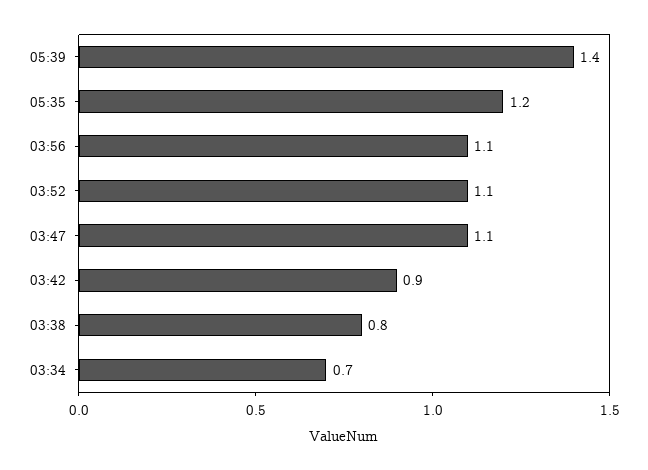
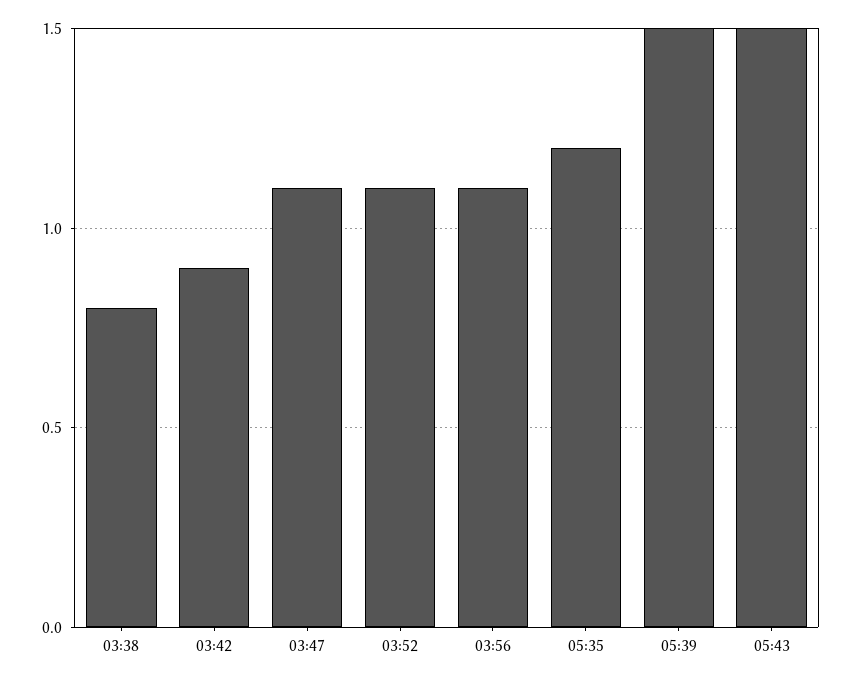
05:39: 1.4 -> 1.5
03:34: 0.7 -> none
05:43: none -> 1.5

